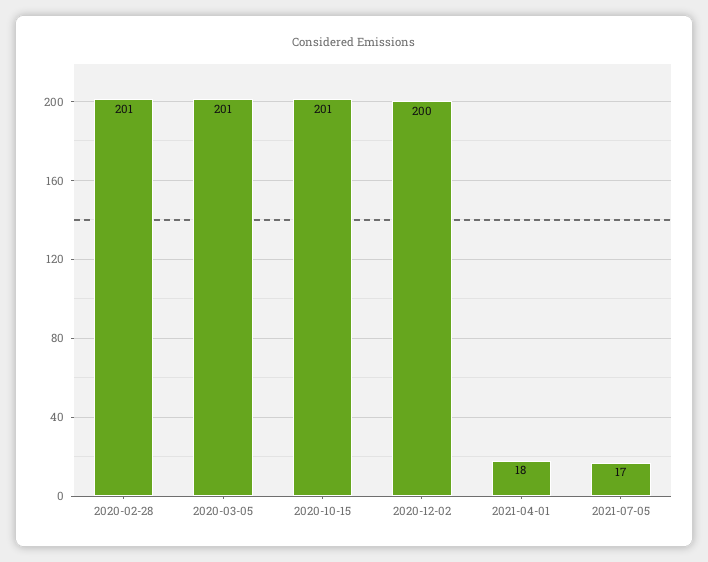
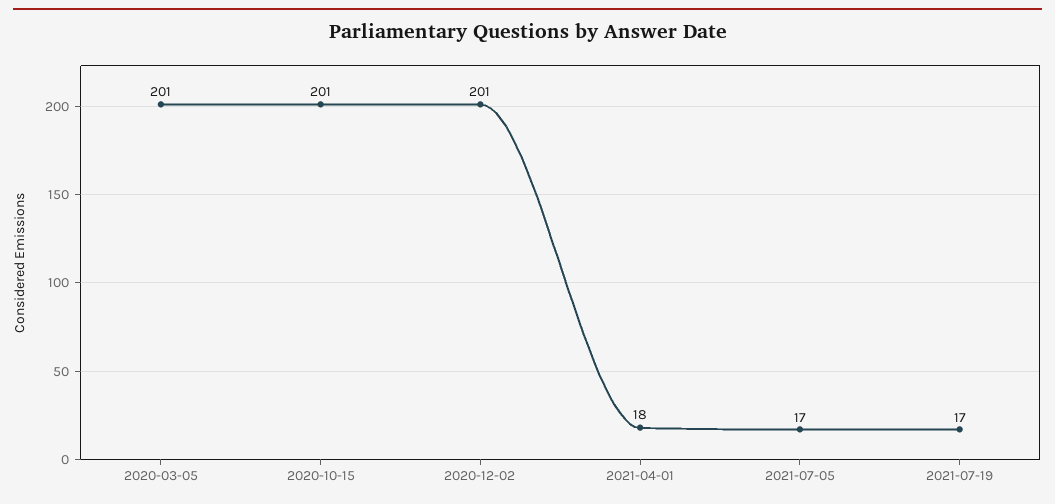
2020-02-28: 201 -> none
2020-12-02: 200 -> 201
2021-07-19: none -> 17

